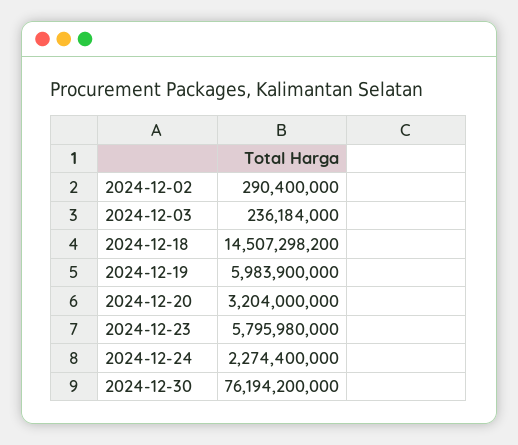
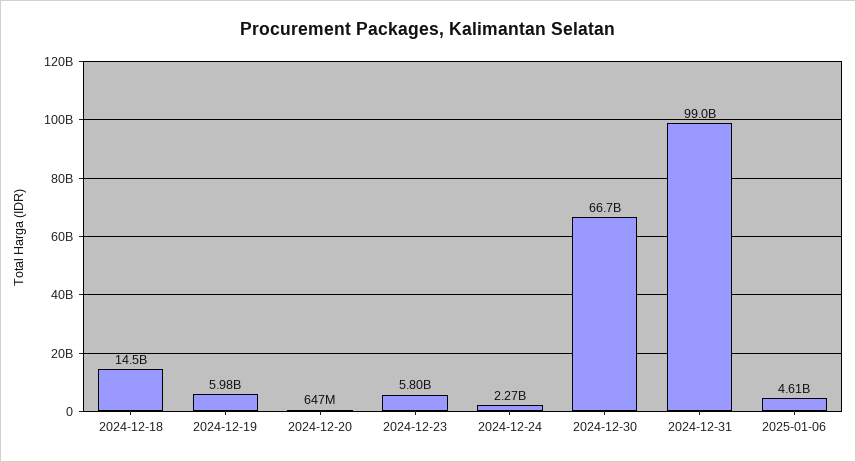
2024-12-02: 290400000 -> none
2024-12-03: 236184000 -> none
2024-12-20: 3204000000 -> 647000000
2024-12-30: 76194200000 -> 66700000000
2024-12-31: none -> 99000000000
2025-01-06: none -> 4610000000

